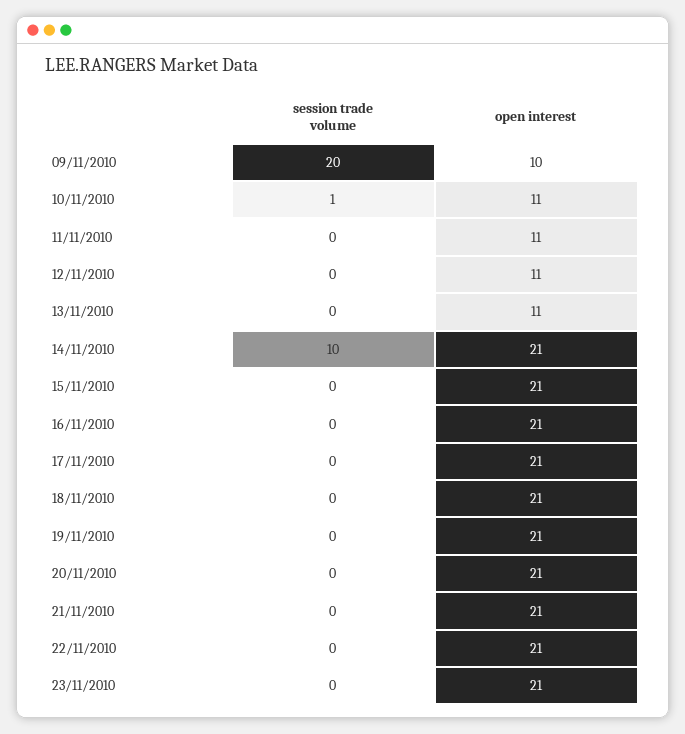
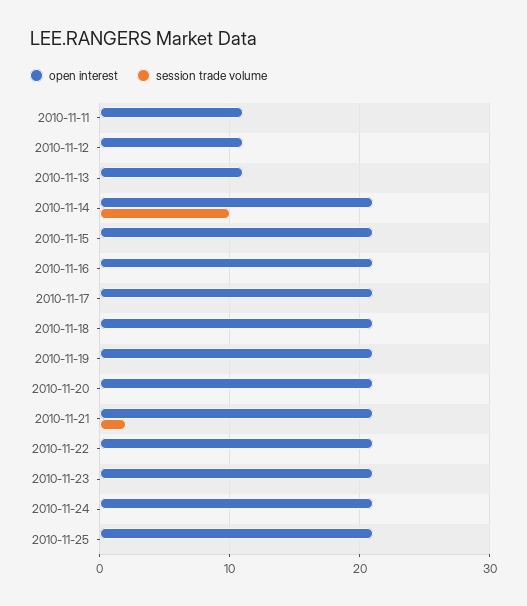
session trade volume, 09/11/2010: 20 -> none
open interest, 09/11/2010: 10 -> none
session trade volume, 10/11/2010: 1 -> none
open interest, 10/11/2010: 11 -> none
session trade volume, 21/11/2010: 0 -> 2
open interest, 2010-11-24: none -> 21
session trade volume, 2010-11-24: none -> 0
open interest, 2010-11-25: none -> 21
session trade volume, 2010-11-25: none -> 0

